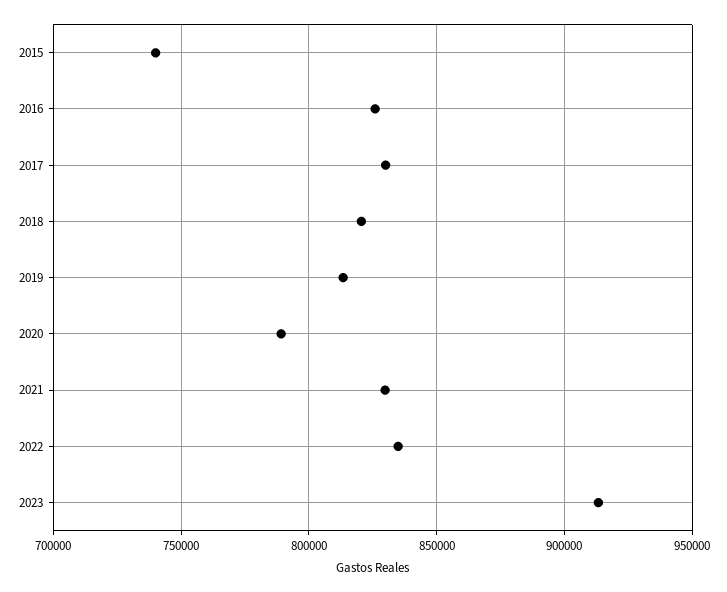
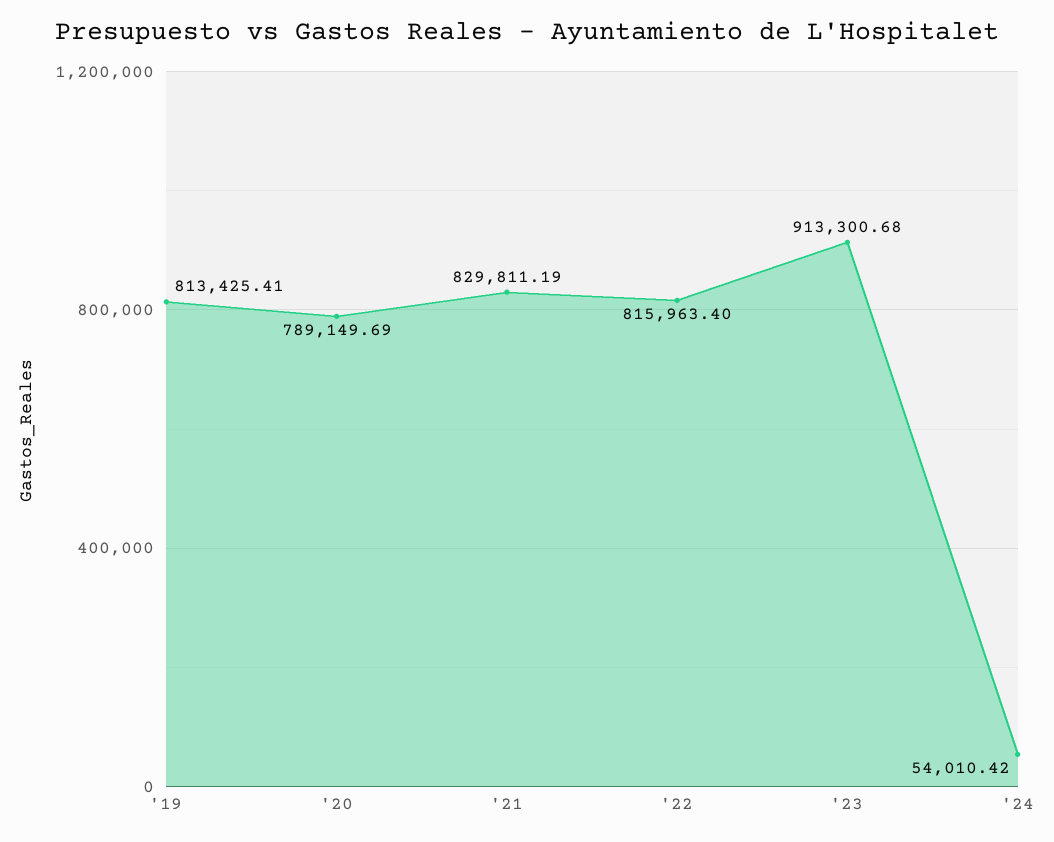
2015: 740000 -> none
2016: 825000 -> none
2017: 830000 -> none
2018: 820000 -> none
2022: 835000 -> 815963.4
'24: none -> 54010.42

